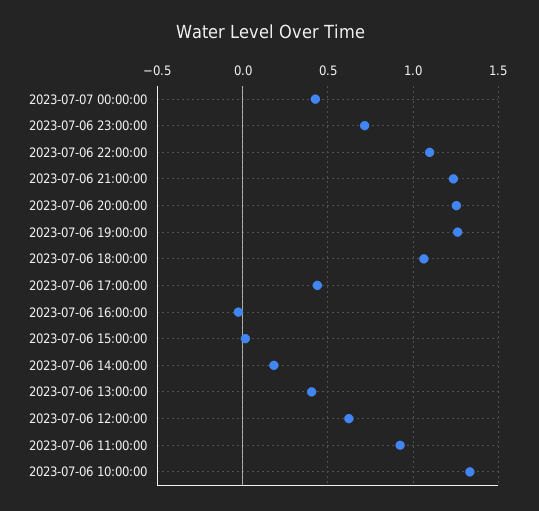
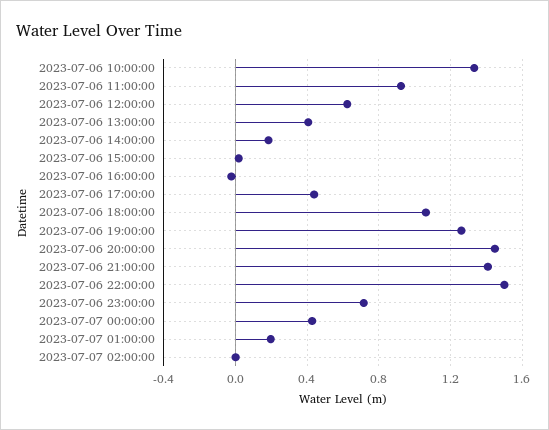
2023-07-06 22:00:00: 1.1 -> 1.5
2023-07-06 21:00:00: 1.25 -> 1.4
2023-07-06 20:00:00: 1.25 -> 1.45
2023-07-07 01:00:00: none -> 0.2
2023-07-07 02:00:00: none -> 0

